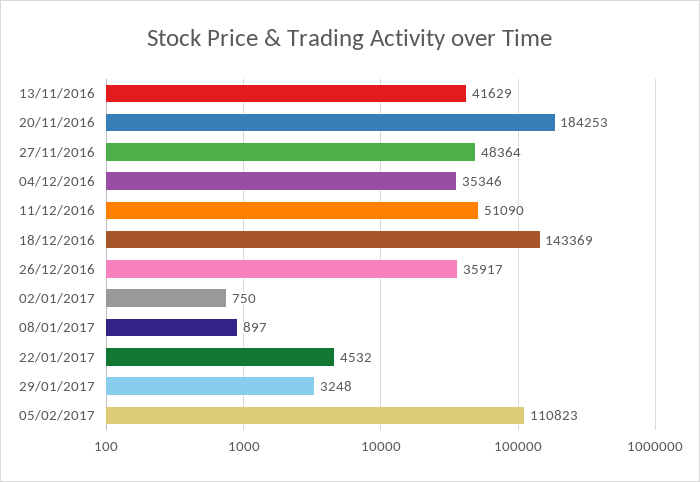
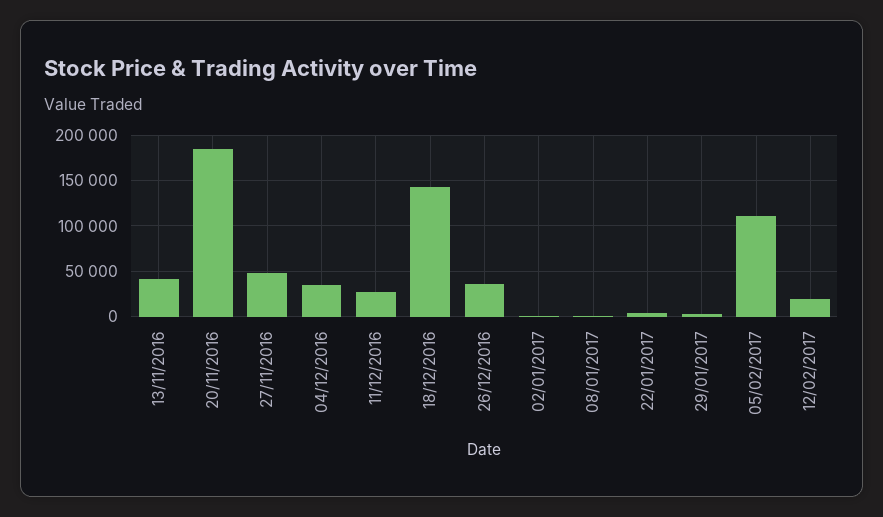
11/12/2016: 51090 -> 30000
12/02/2017: none -> 20000

